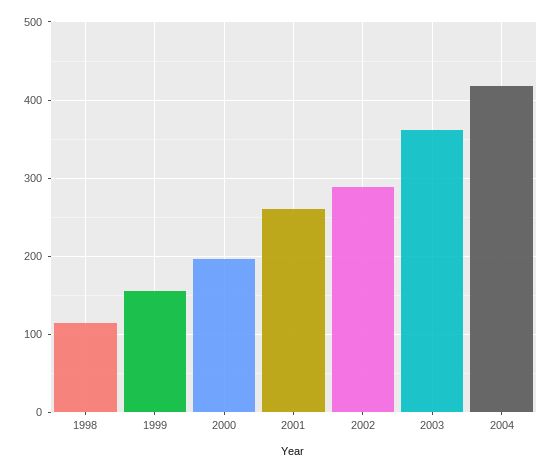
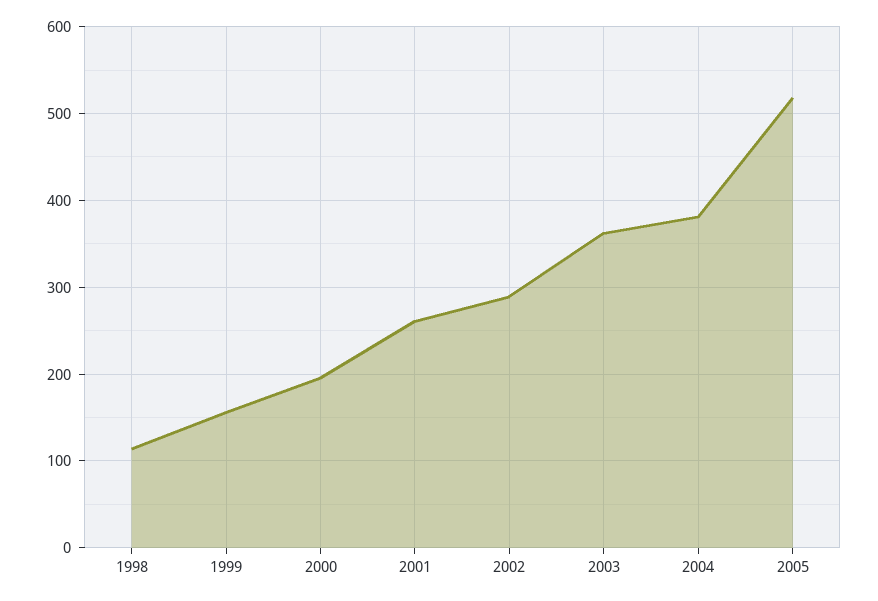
2004: 420 -> 380
2005: none -> 520

